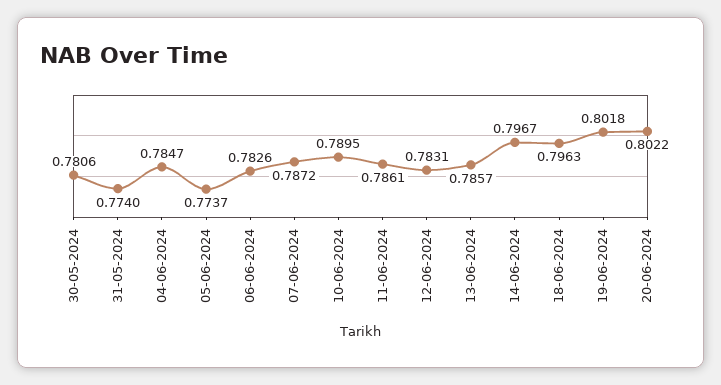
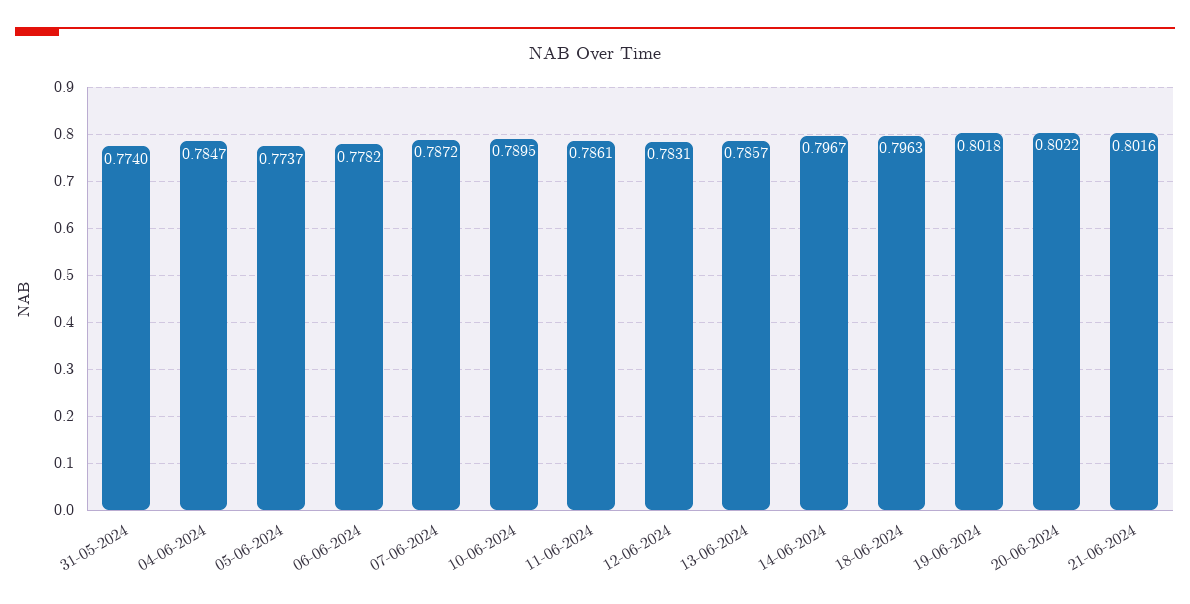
30-05-2024: 0.7806 -> none
06-06-2024: 0.7826 -> 0.7782
21-06-2024: none -> 0.8016

